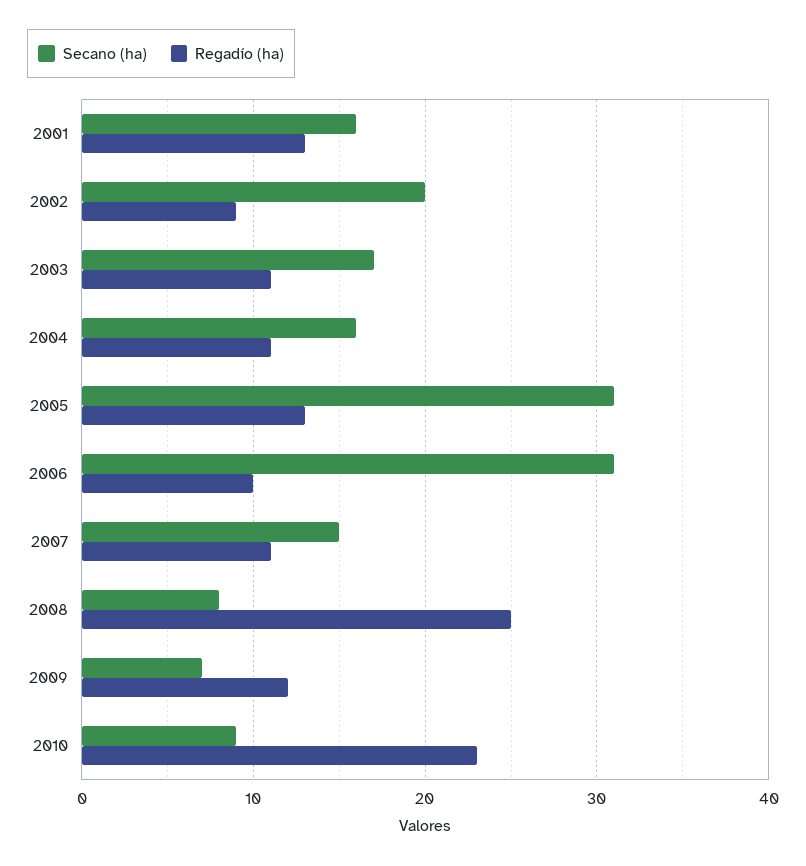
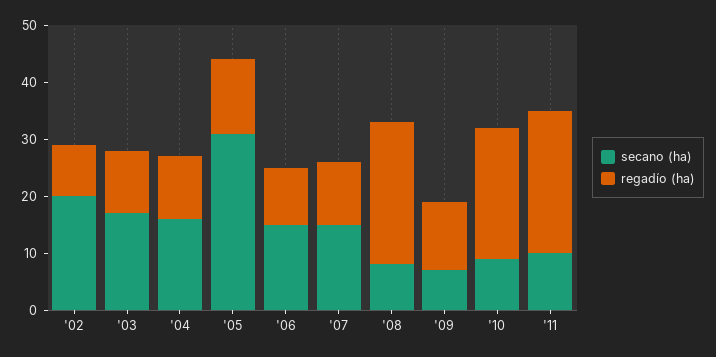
Secano (ha), 2001: 16 -> none
Regadío (ha), 2001: 13 -> none
Secano (ha), 2006: 31 -> 15
Secano (ha), '11: none -> 10
Regadío (ha), '11: none -> 25

